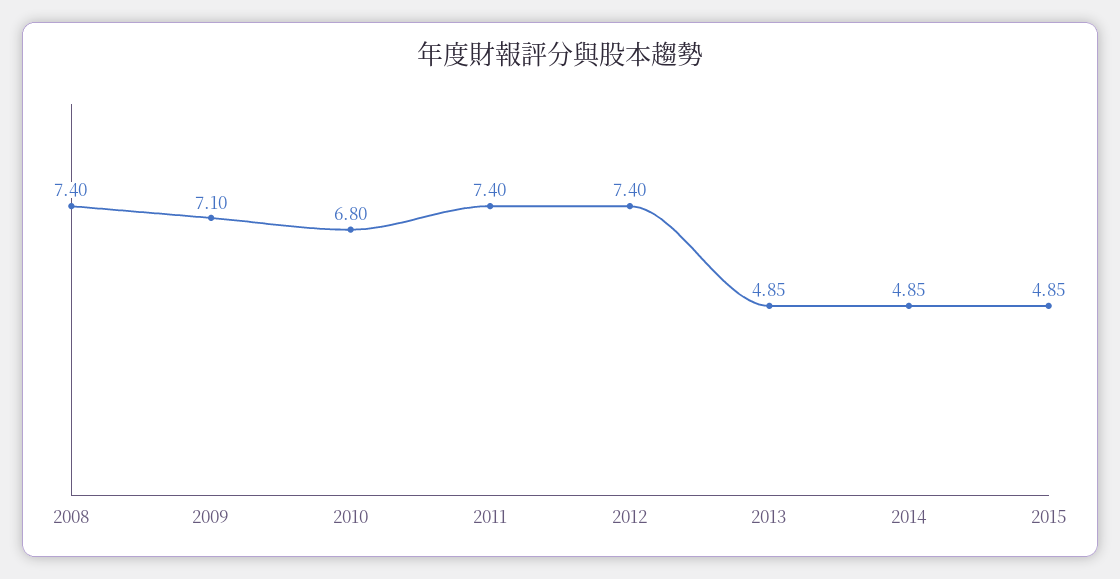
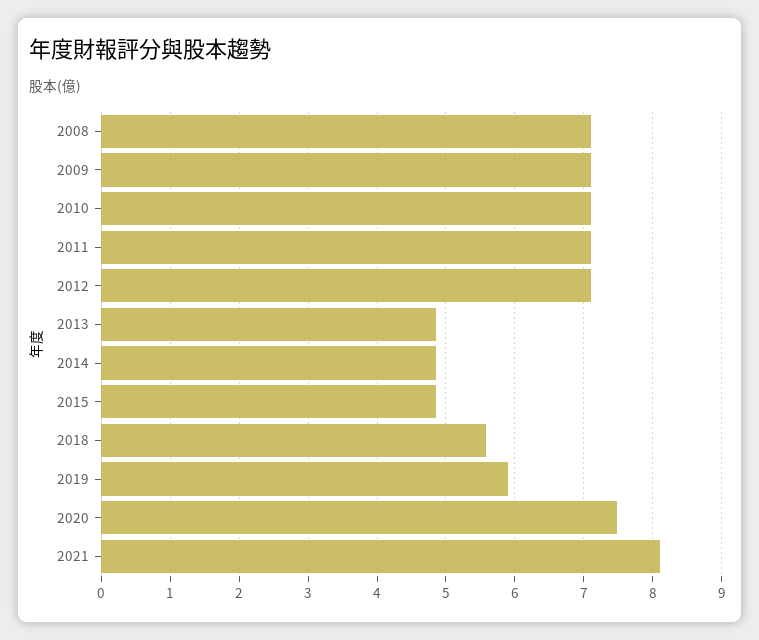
2008: 7.4 -> 7.1
2010: 6.8 -> 7.1
2011: 7.4 -> 7.1
2012: 7.4 -> 7.1
2018: none -> 5.6
2019: none -> 5.9
2020: none -> 7.5
2021: none -> 8.1

